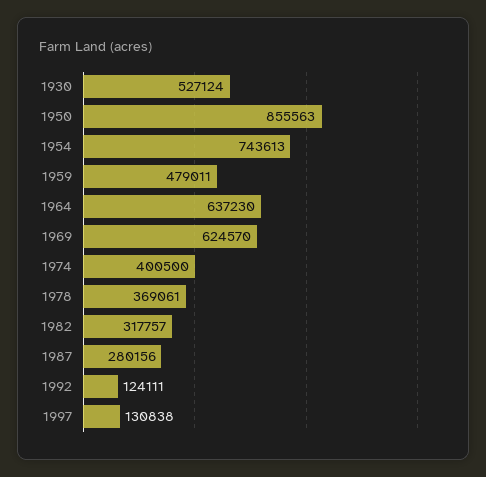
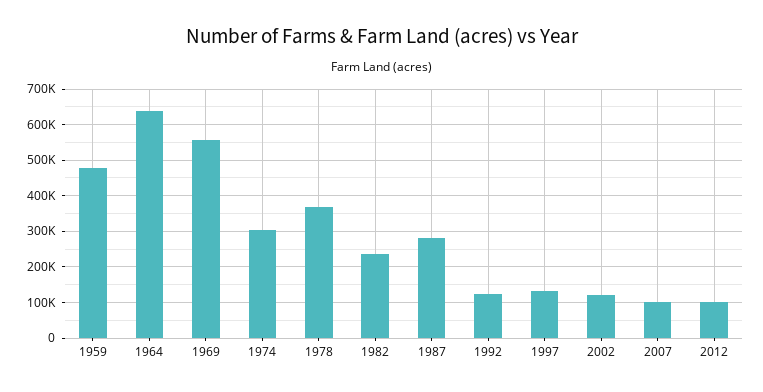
1930: 527124 -> none
1950: 855563 -> none
1954: 743613 -> none
1969: 624570 -> 560000
1974: 400500 -> 300000
1982: 317757 -> 240000
2002: none -> 120000
2007: none -> 100000
2012: none -> 100000

